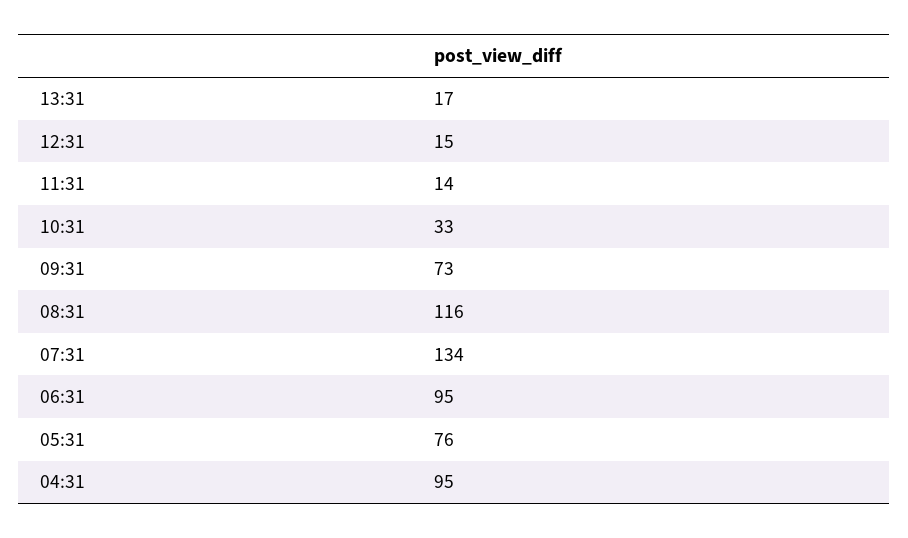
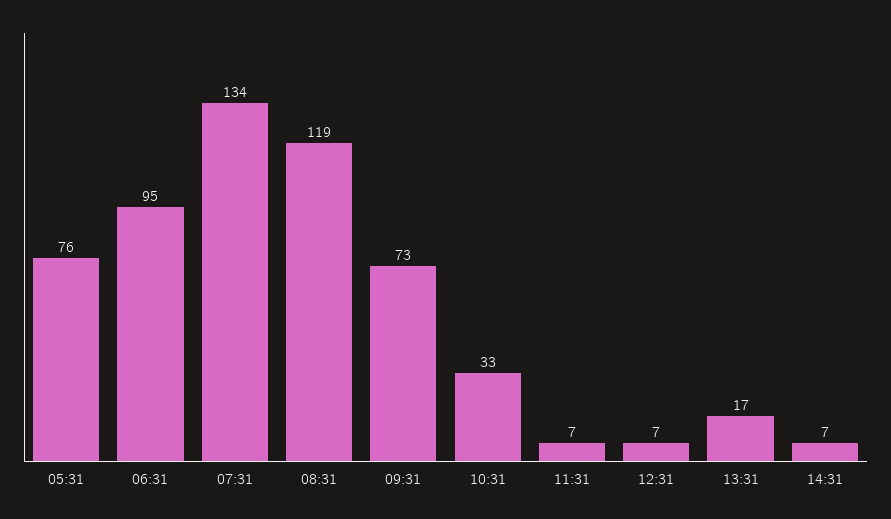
12:31: 15 -> 7
11:31: 14 -> 7
08:31: 116 -> 119
04:31: 95 -> none
14:31: none -> 7

